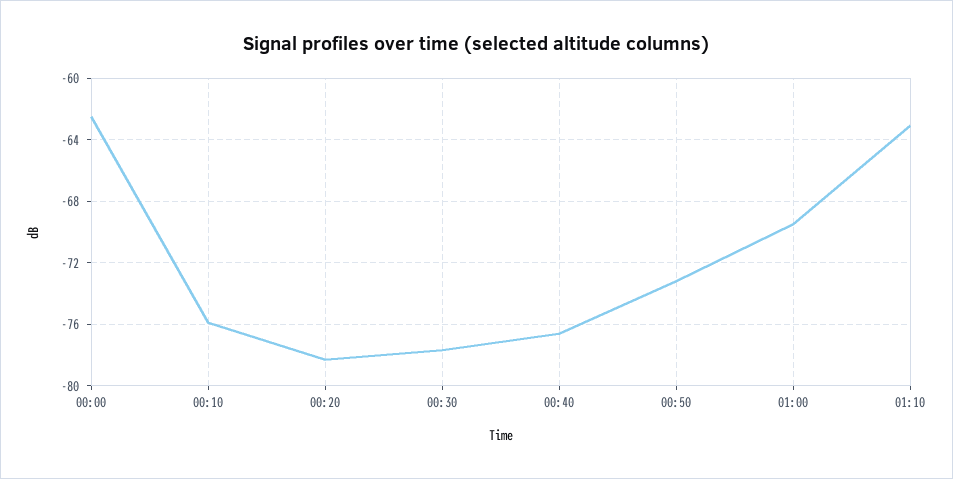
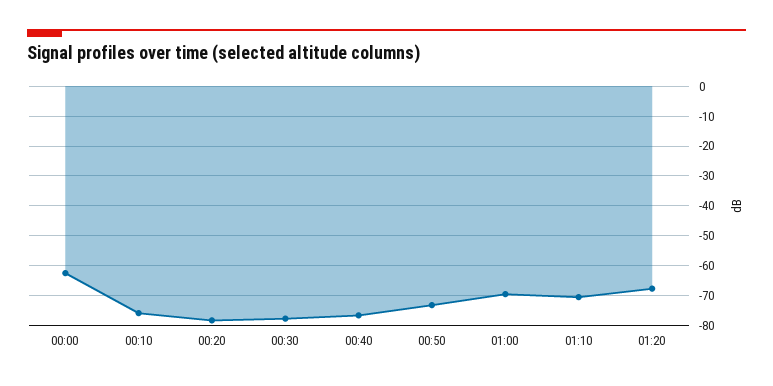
01:10: -63 -> -70
01:20: none -> -67.5

